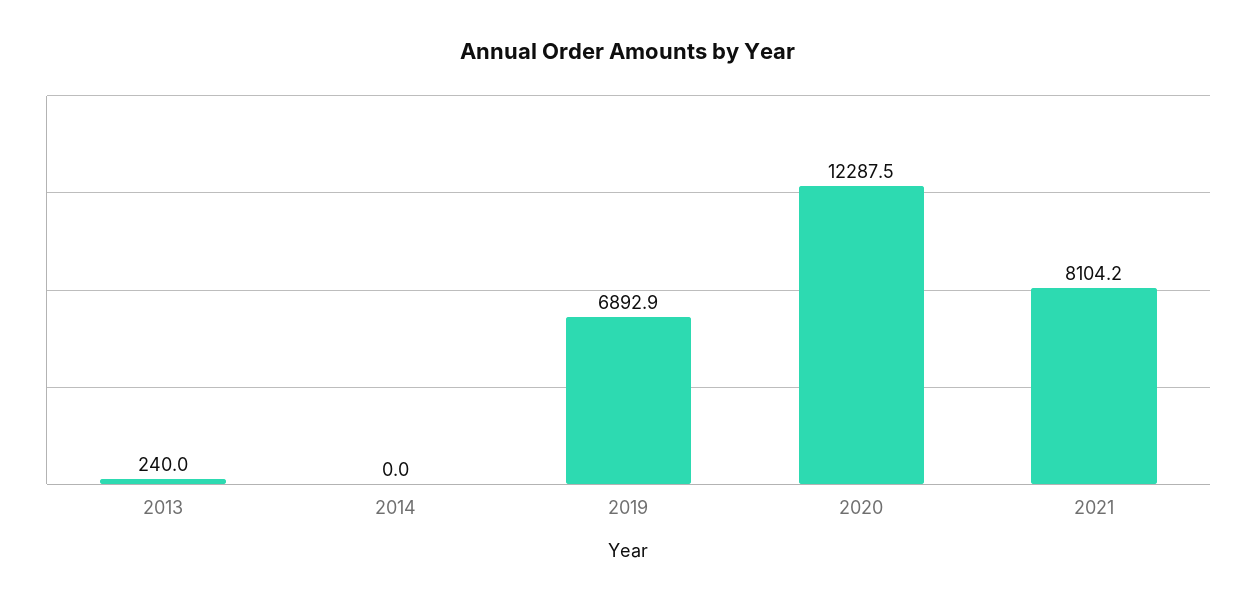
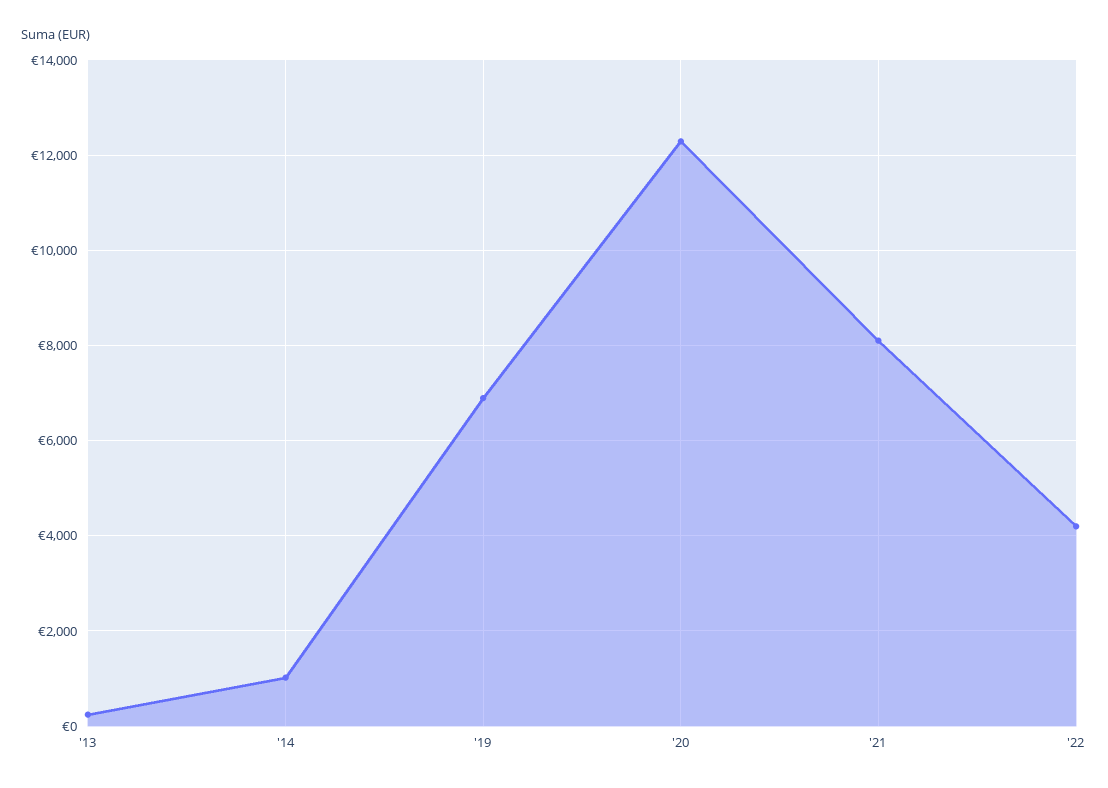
2014: 0 -> 1000
'22: none -> 4200

